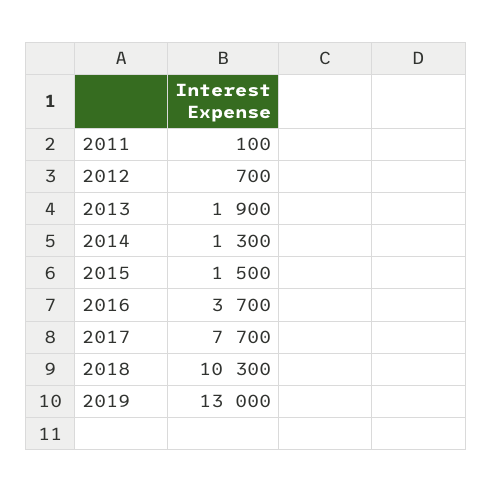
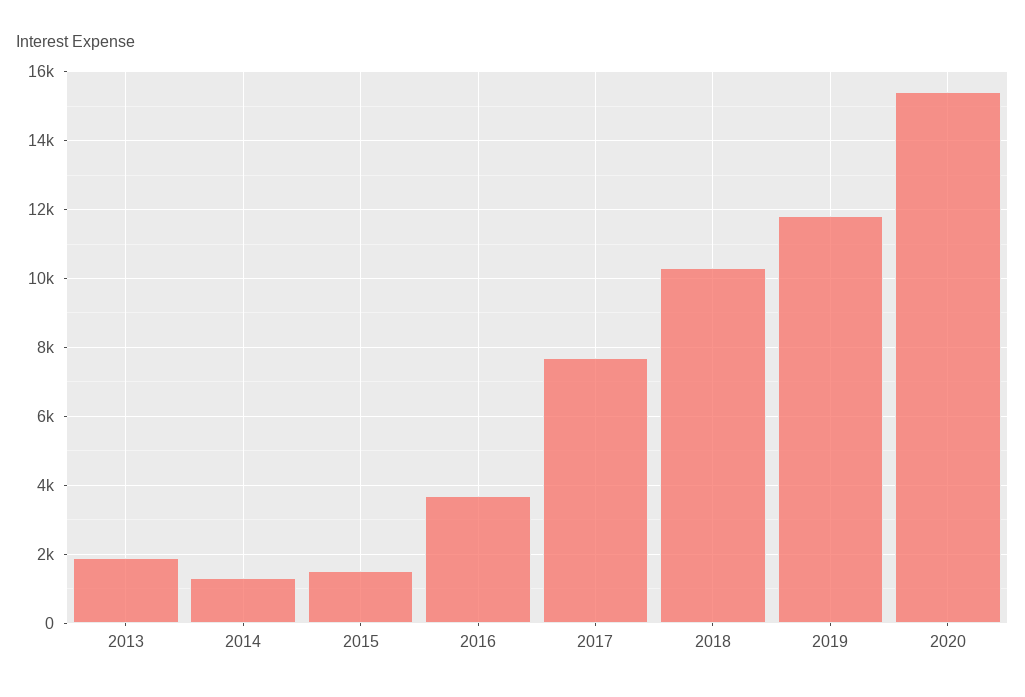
2011: 100 -> none
2012: 700 -> none
2019: 13000 -> 11800
2020: none -> 15400

